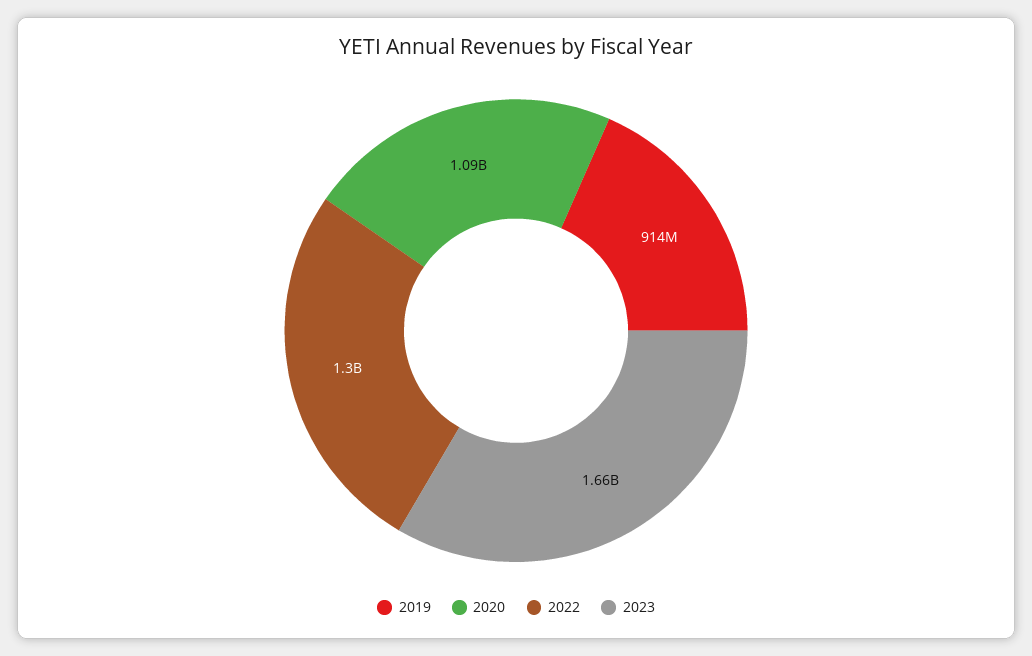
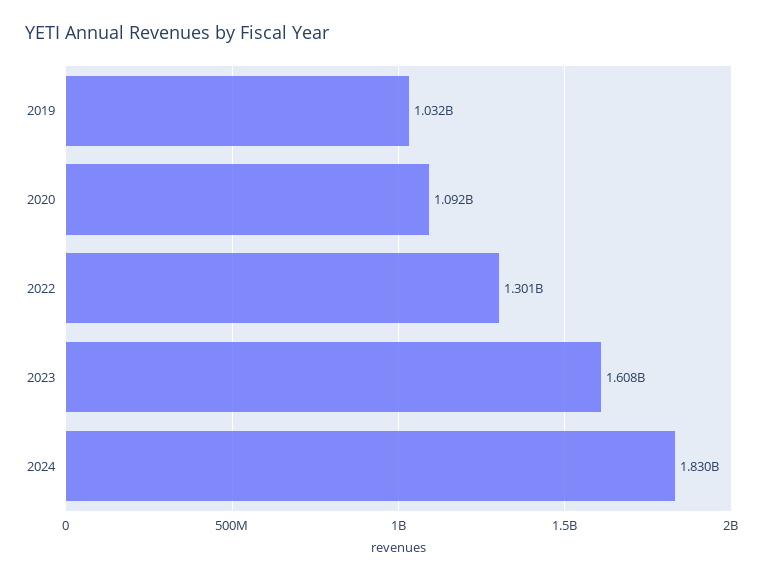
2019: 914000000 -> 1032000000
2023: 1660000000 -> 1608000000
2024: none -> 1830000000

